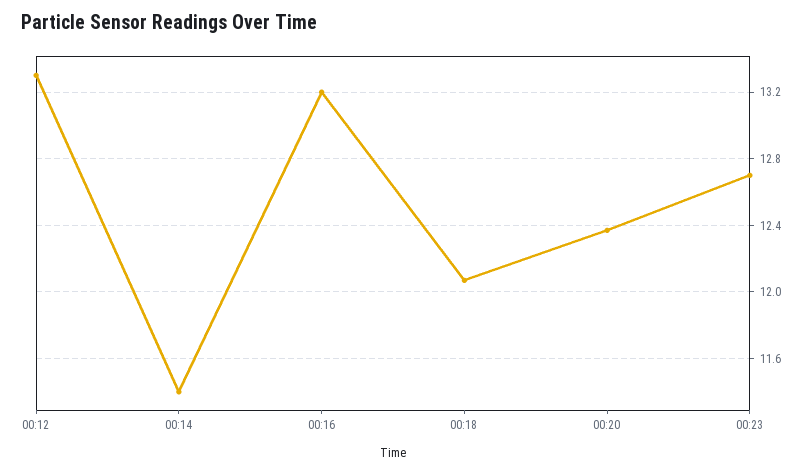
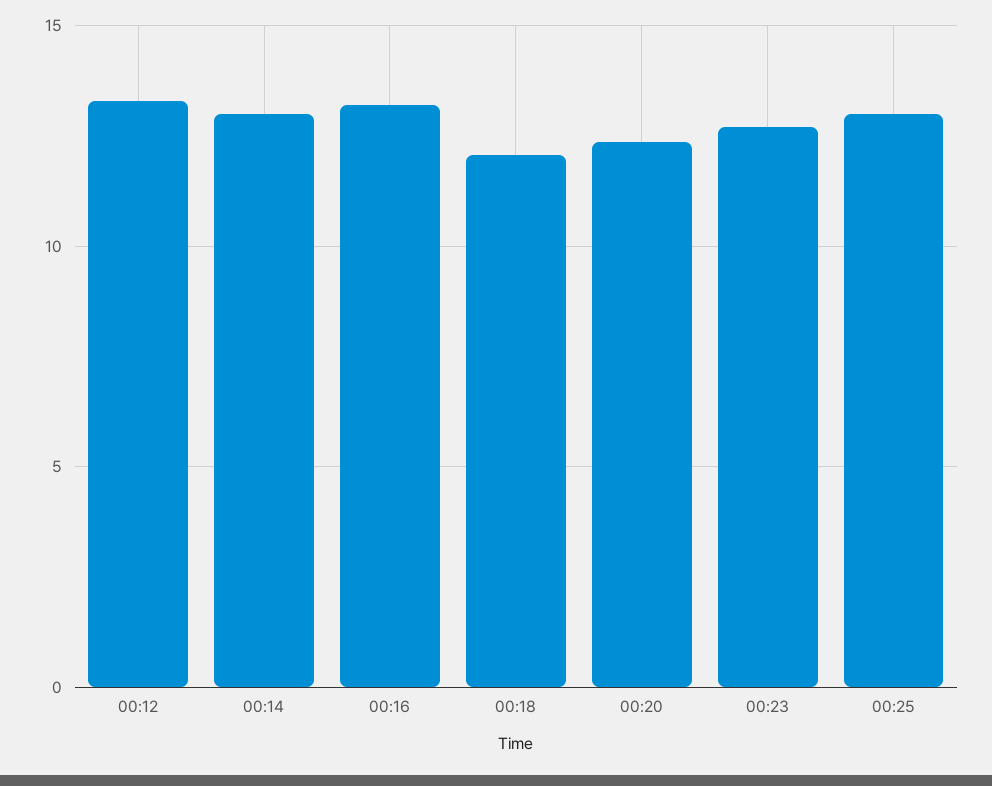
00:14: 11.4 -> 13
00:25: none -> 13

